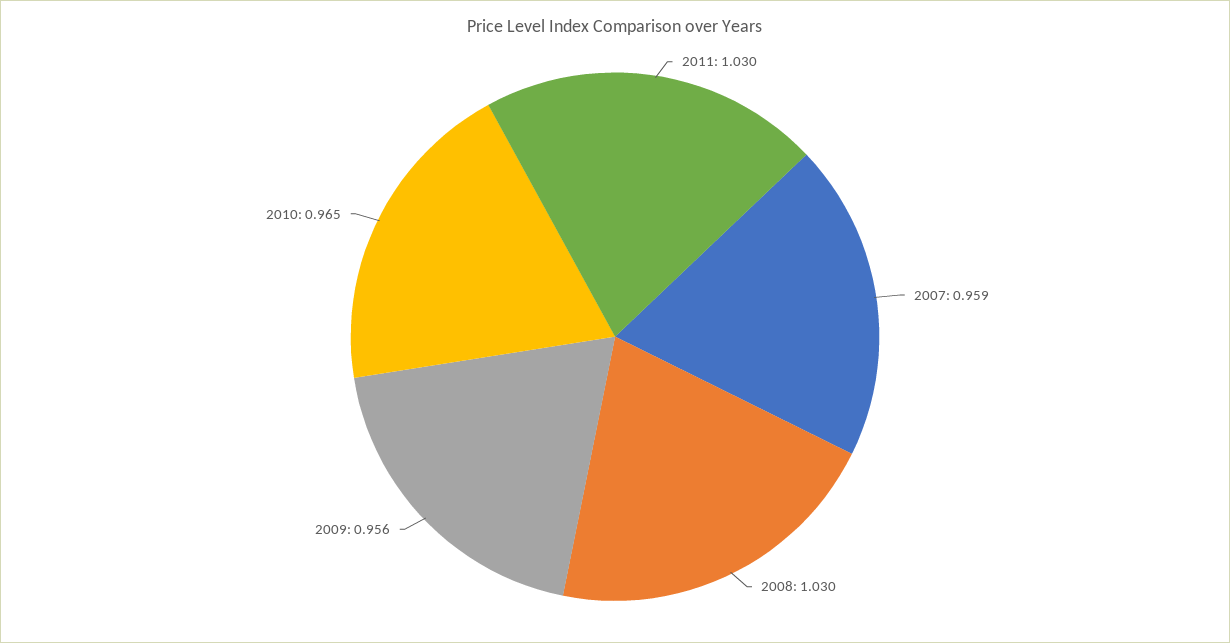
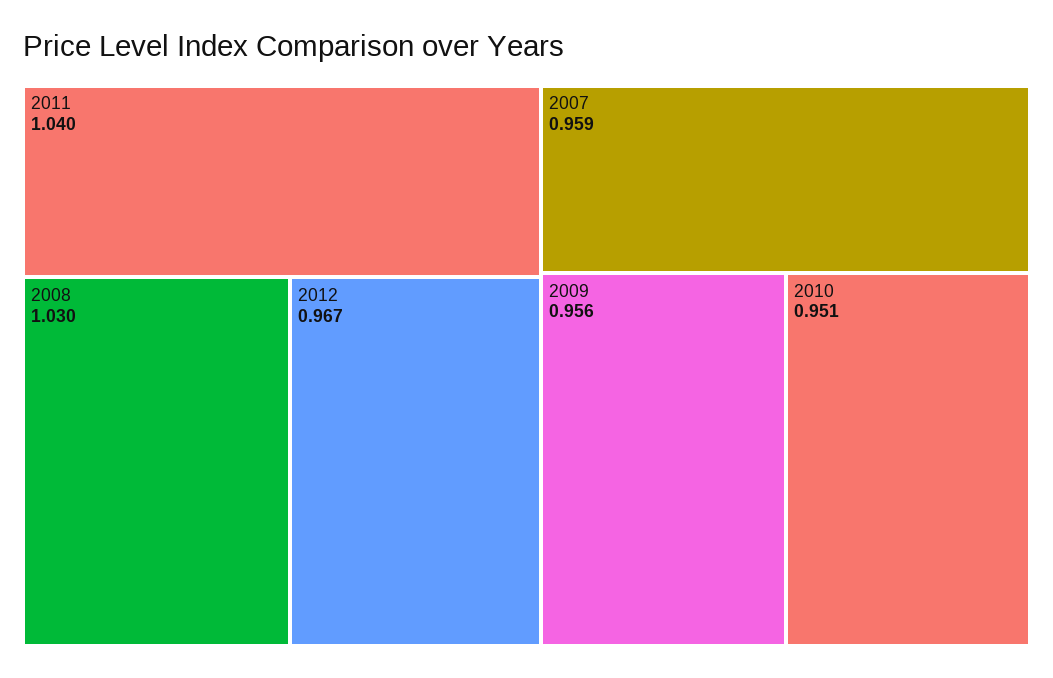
2011: 1.03 -> 1.04
2010: 0.965 -> 0.951
2012: none -> 0.967

